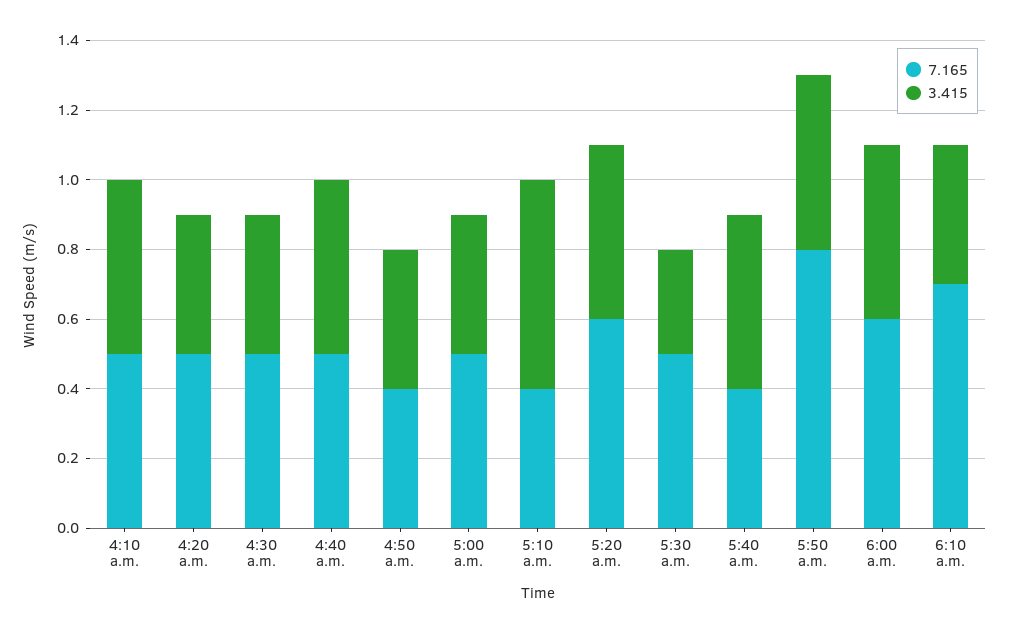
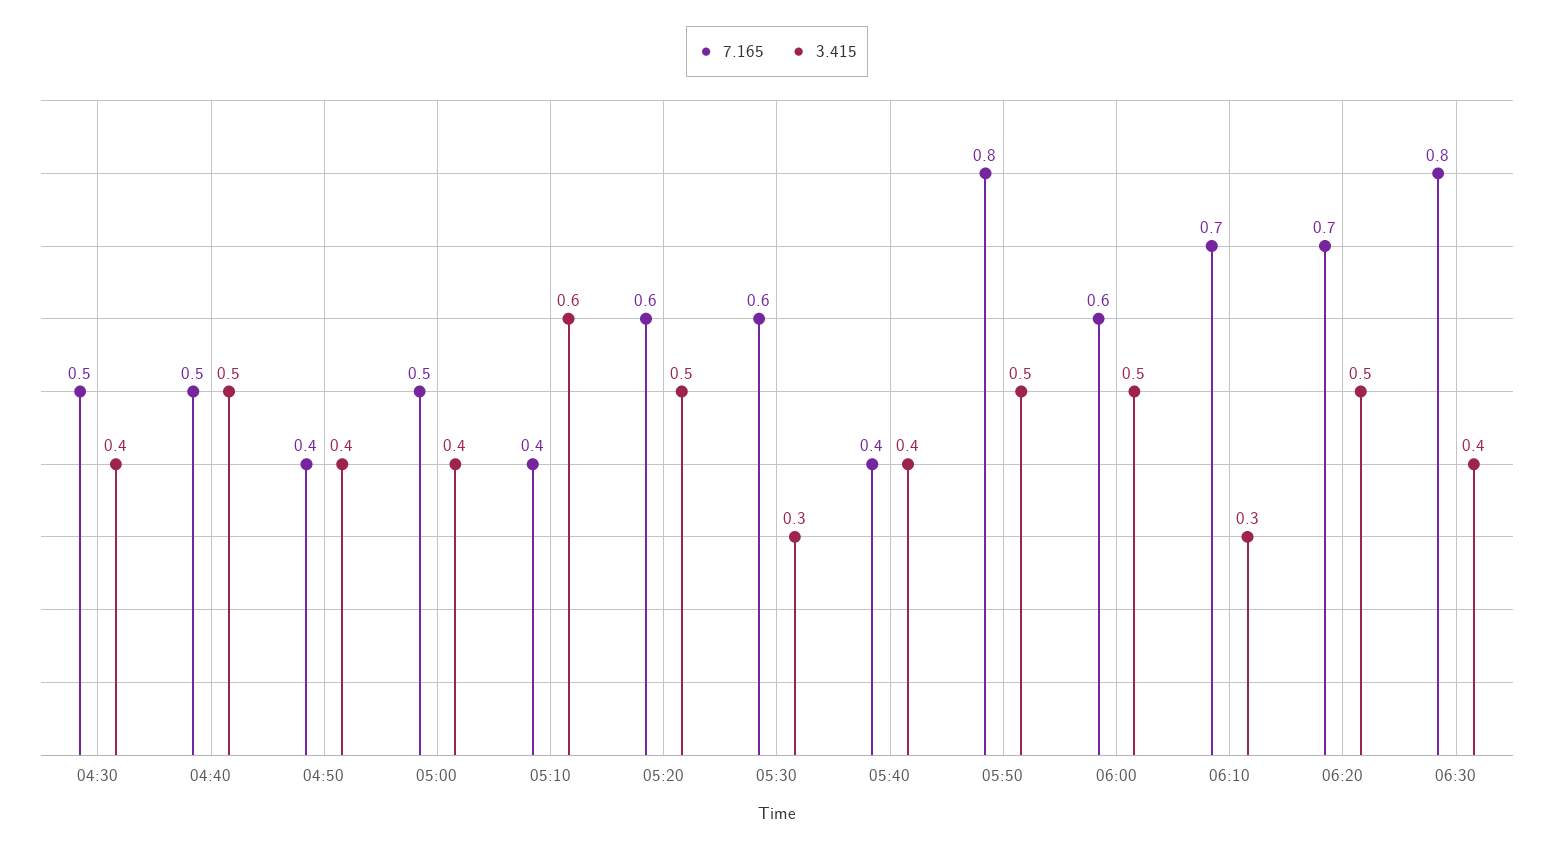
7.165, 4:10 a.m.: 0.5 -> none
3.415, 4:10 a.m.: 0.5 -> none
7.165, 4:20 a.m.: 0.5 -> none
3.415, 4:20 a.m.: 0.4 -> none
7.165, 5:30 a.m.: 0.5 -> 0.6
3.415, 5:40 a.m.: 0.5 -> 0.4
3.415, 6:10 a.m.: 0.4 -> 0.3
7.165, 06:20: none -> 0.7
3.415, 06:20: none -> 0.5
7.165, 06:30: none -> 0.8
3.415, 06:30: none -> 0.4

